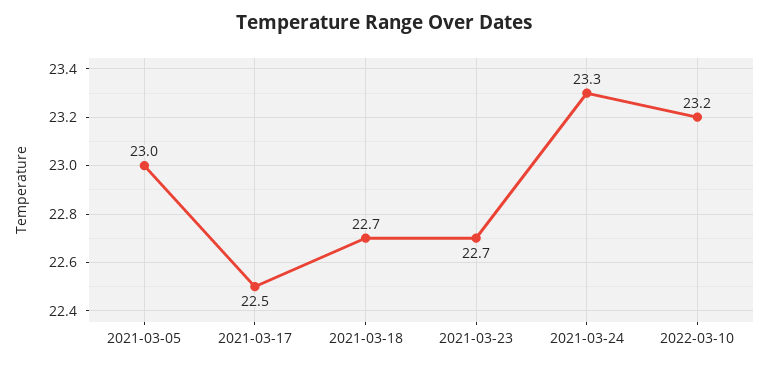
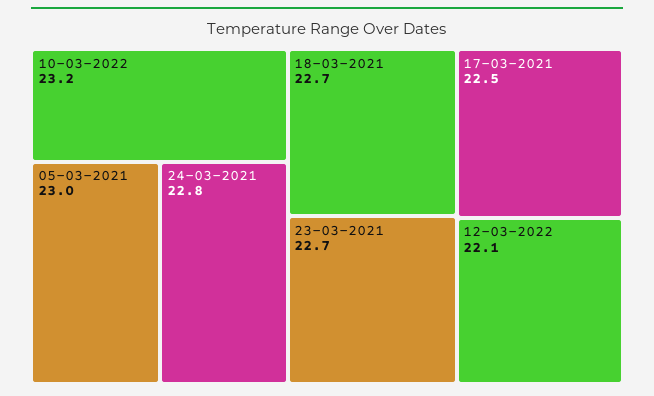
2021-03-24: 23.3 -> 22.8
12-03-2022: none -> 22.1

